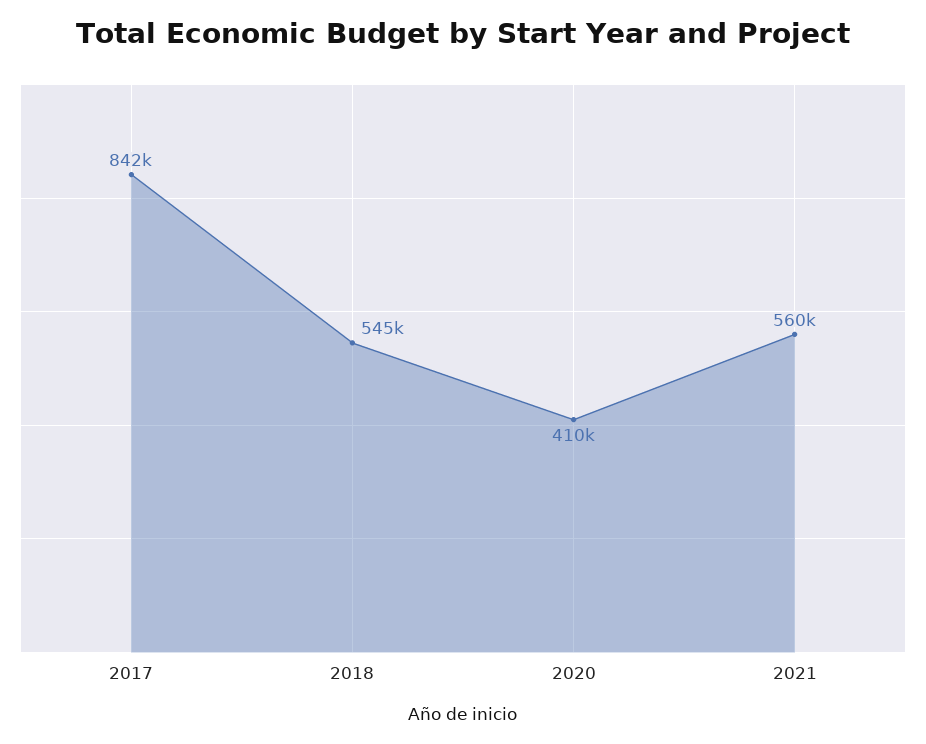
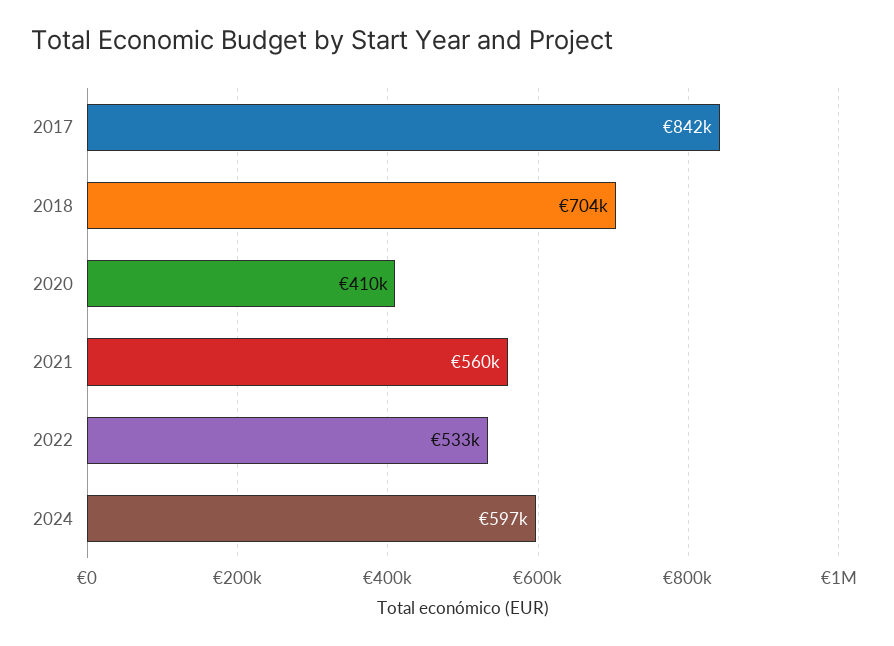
2018: 545000 -> 704000
2022: none -> 533000
2024: none -> 597000

